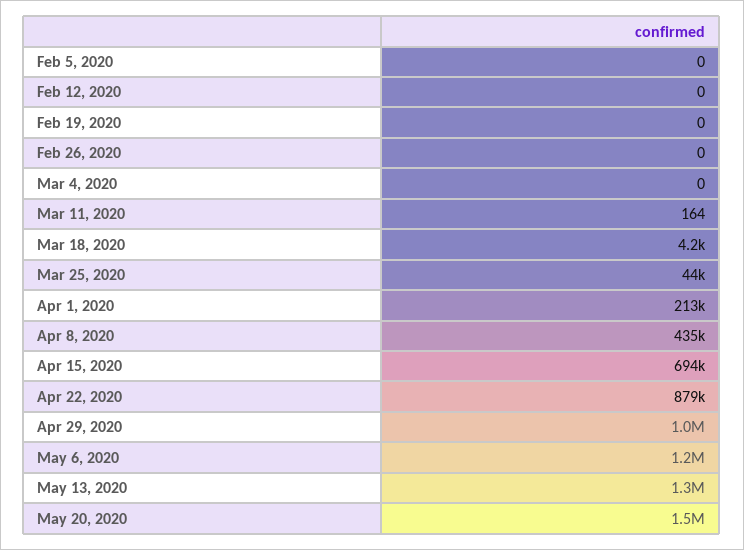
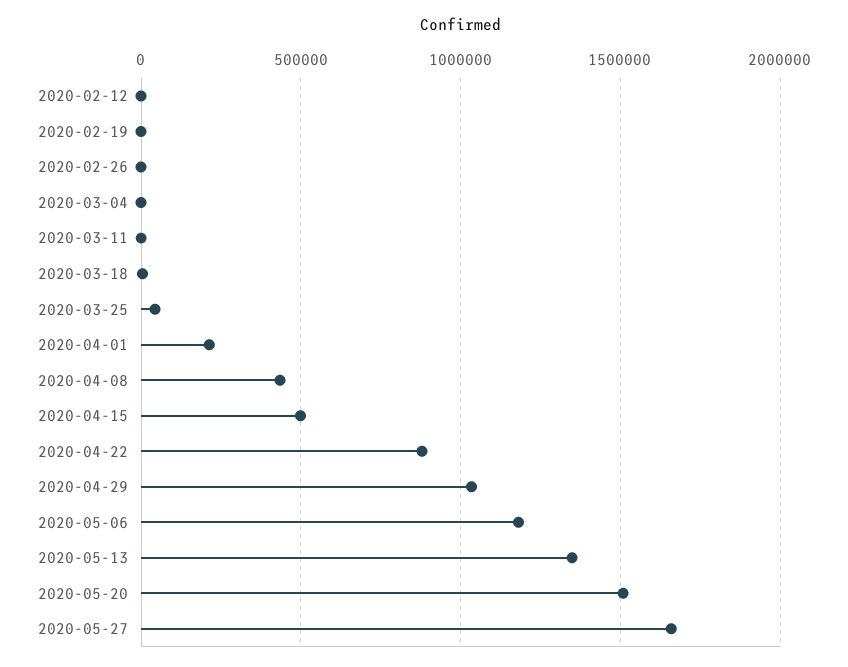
Feb 5, 2020: 0 -> none
Apr 15, 2020: 694000 -> 500000
2020-05-27: none -> 1650000

